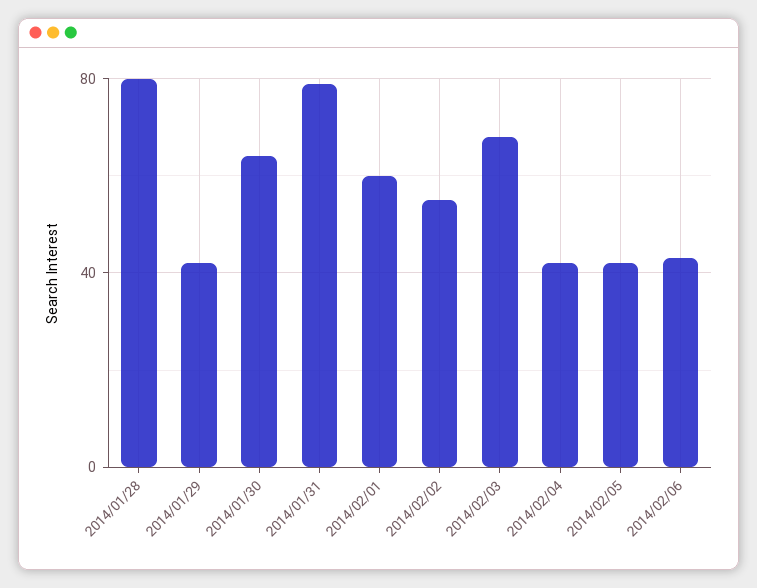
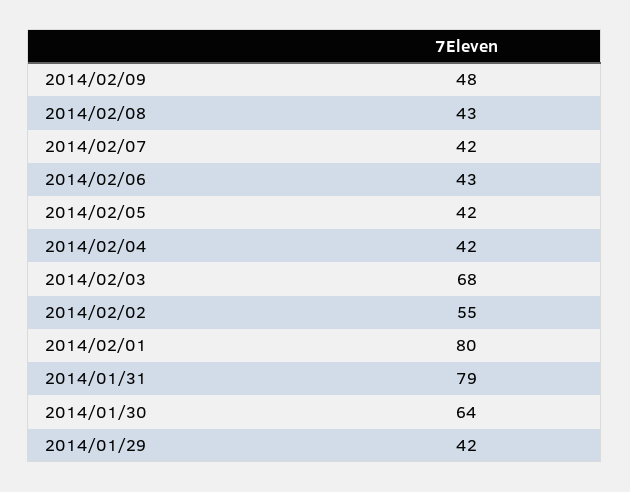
2014/01/28: 80 -> none
2014/02/01: 60 -> 80
2014/02/09: none -> 48
2014/02/08: none -> 43
2014/02/07: none -> 42

